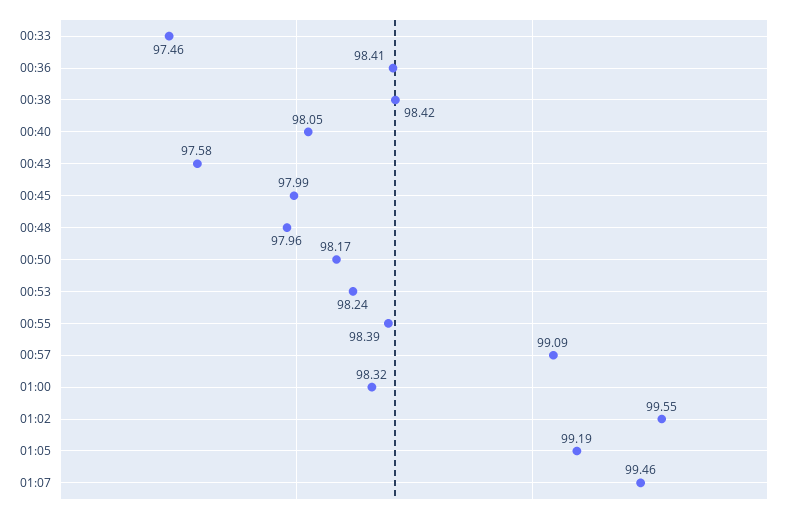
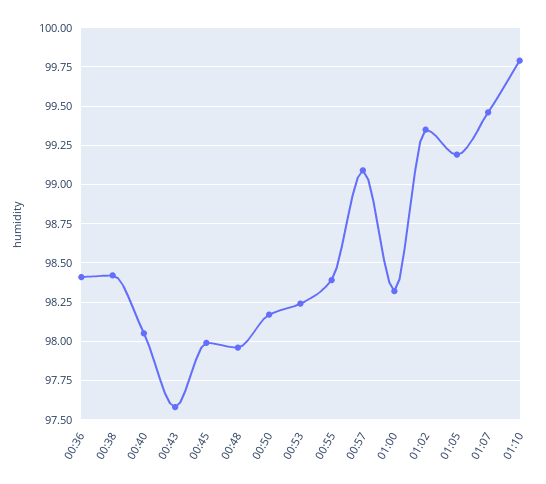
00:33: 97.46 -> none
01:02: 99.55 -> 99.35
01:10: none -> 99.8

